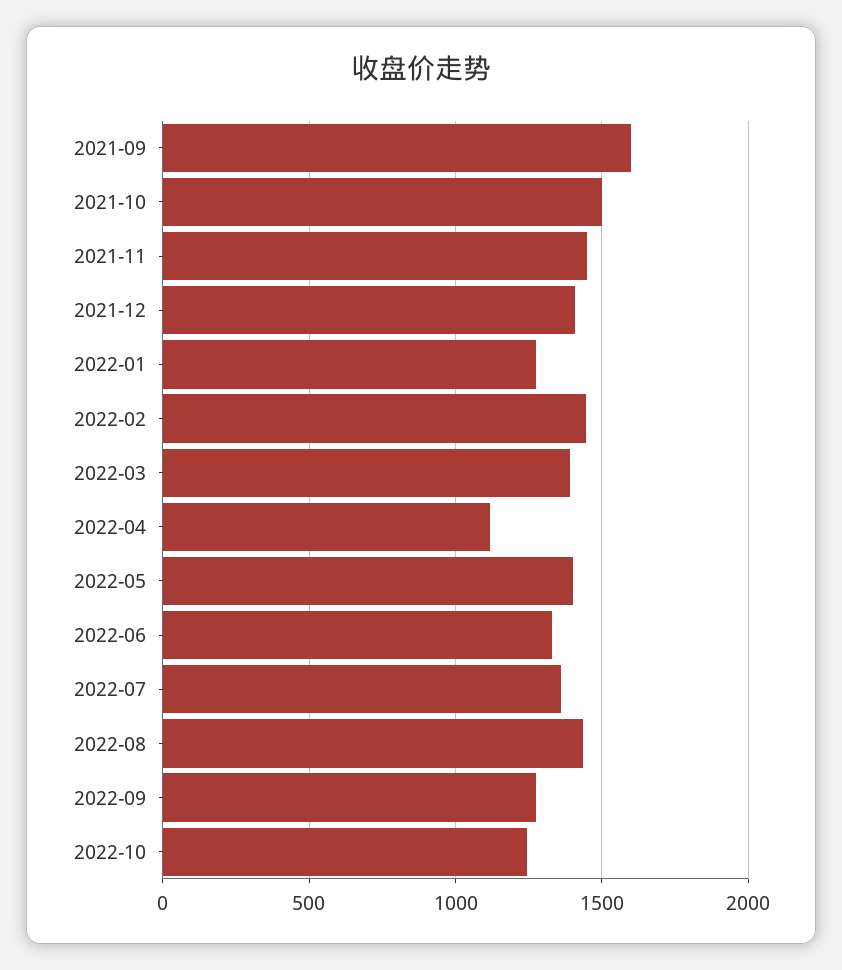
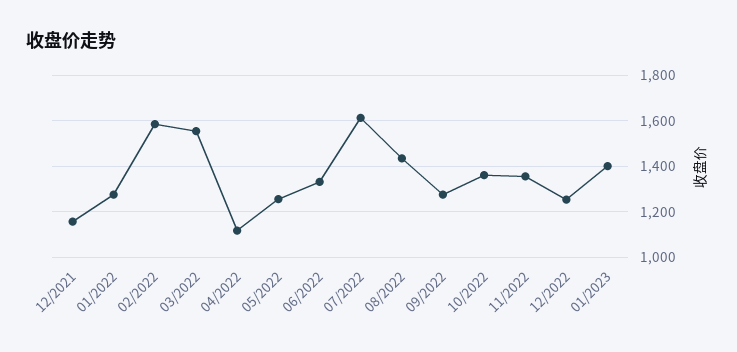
2021-09: 1600 -> none
2021-10: 1500 -> none
2021-11: 1450 -> none
2021-12: 1400 -> 1150
2022-02: 1450 -> 1600
2022-03: 1400 -> 1550
2022-05: 1400 -> 1250
2022-07: 1350 -> 1600
2022-10: 1250 -> 1350
11/2022: none -> 1350
12/2022: none -> 1250
01/2023: none -> 1400

